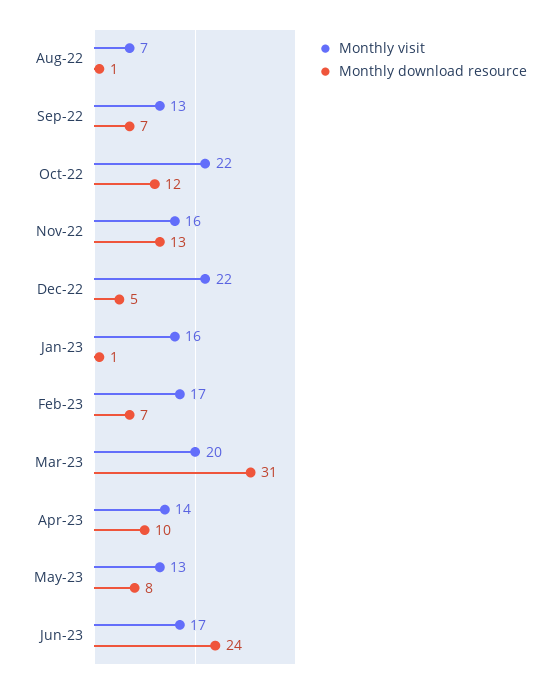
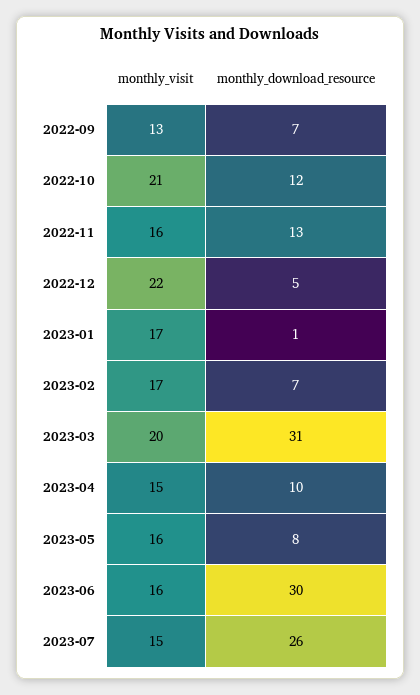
Monthly visit, Aug-22: 7 -> none
Monthly download resource, Aug-22: 1 -> none
Monthly visit, Oct-22: 22 -> 21
Monthly visit, Jan-23: 16 -> 17
Monthly visit, Apr-23: 14 -> 15
Monthly visit, May-23: 13 -> 16
Monthly visit, Jun-23: 17 -> 16
Monthly download resource, Jun-23: 24 -> 30
Monthly visit, 2023-07: none -> 15
Monthly download resource, 2023-07: none -> 26

